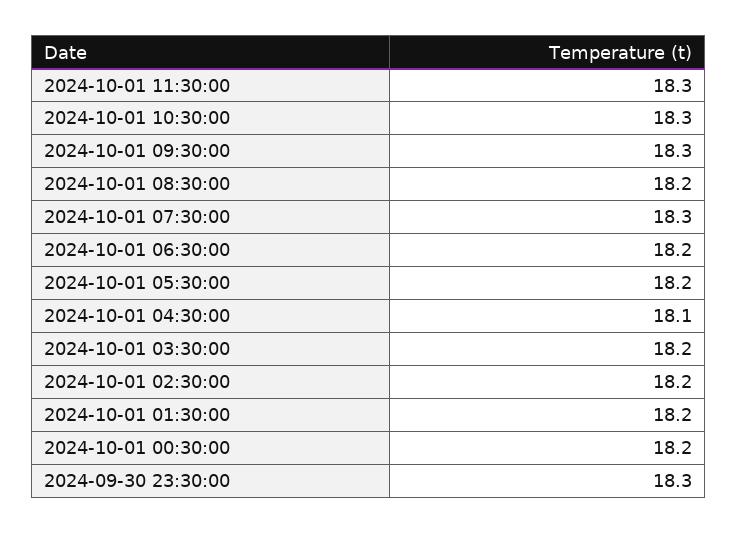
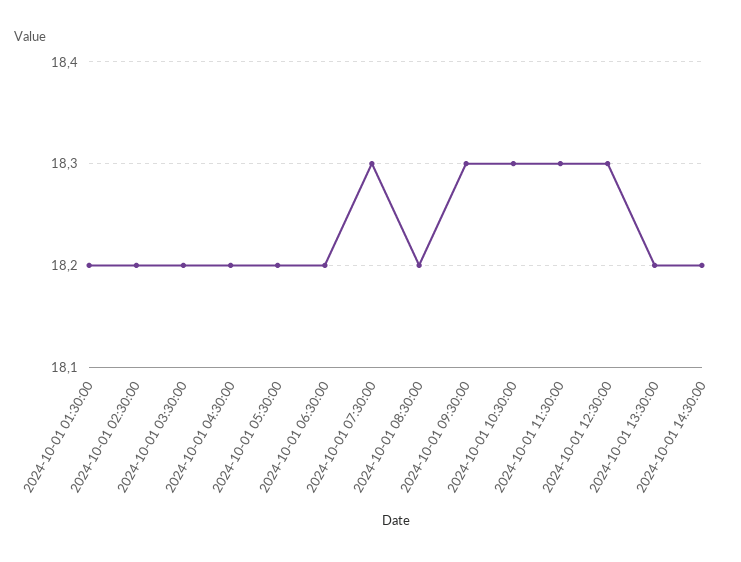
2024-10-01 04:30:00: 18.1 -> 18.2
2024-10-01 00:30:00: 18.2 -> none
2024-09-30 23:30:00: 18.3 -> none
2024-10-01 12:30:00: none -> 18.3
2024-10-01 13:30:00: none -> 18.2
2024-10-01 14:30:00: none -> 18.2

